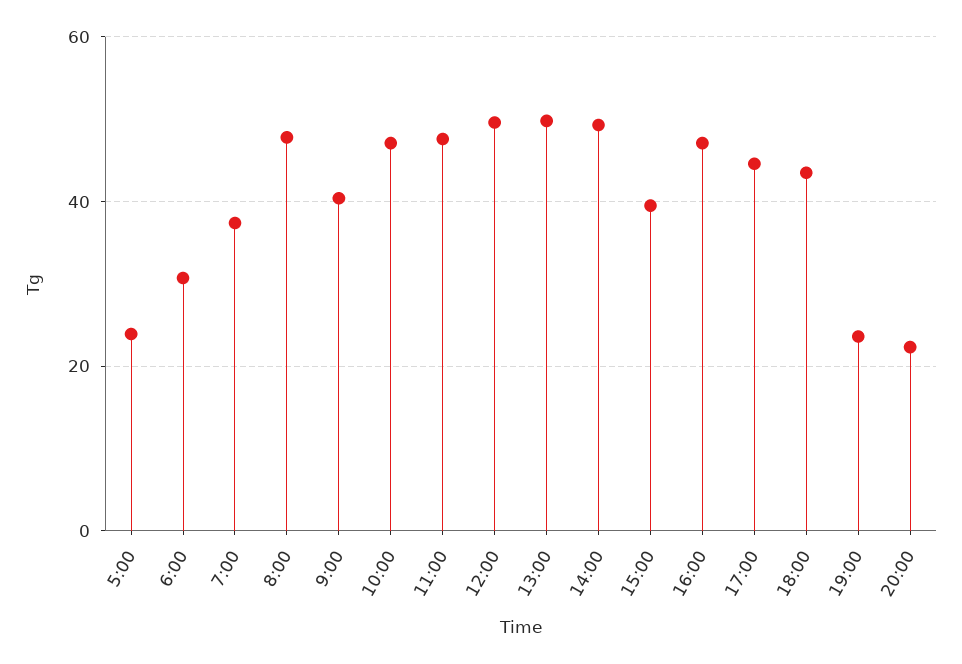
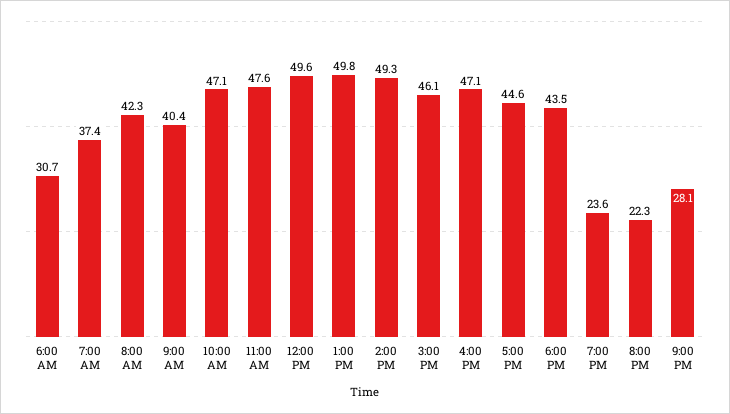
5:00: 24 -> none
8:00: 48 -> 42.3
15:00: 40 -> 46.1
9:00 PM: none -> 28.1

